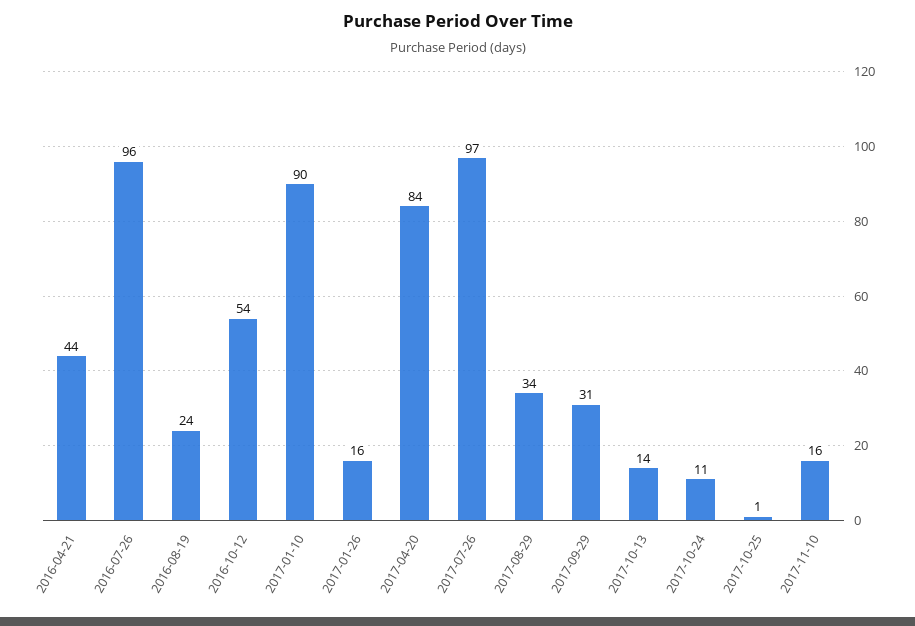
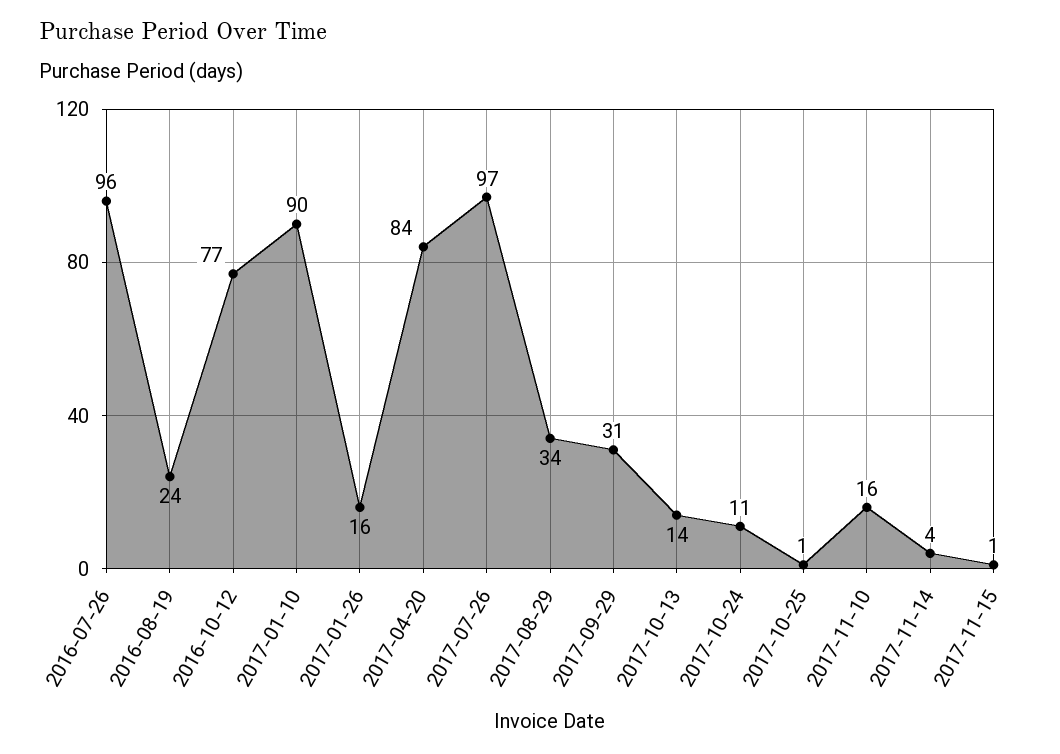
2016-04-21: 44 -> none
2016-10-12: 54 -> 77
2017-11-14: none -> 4
2017-11-15: none -> 1

